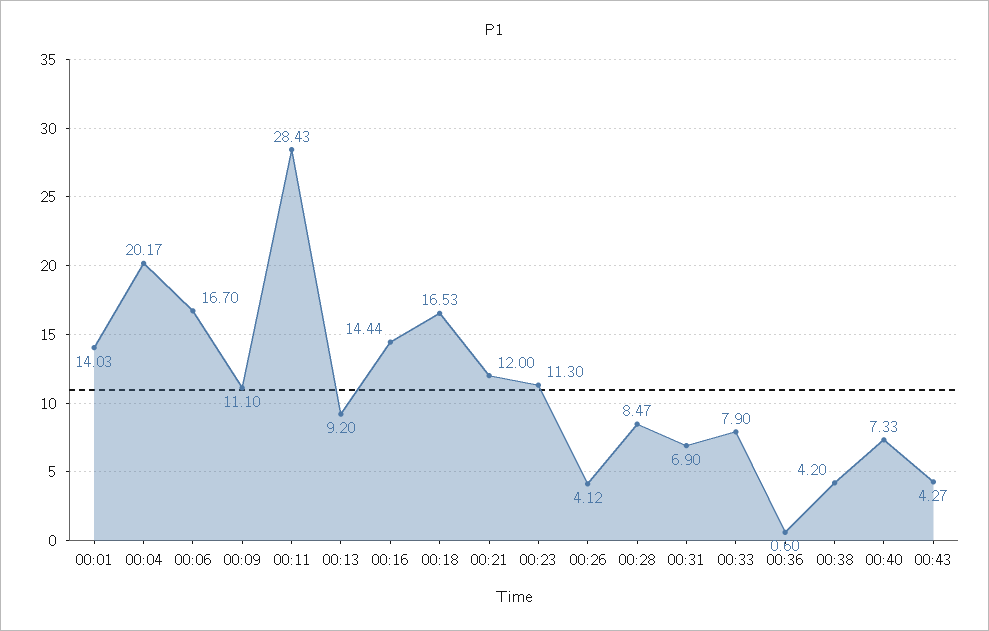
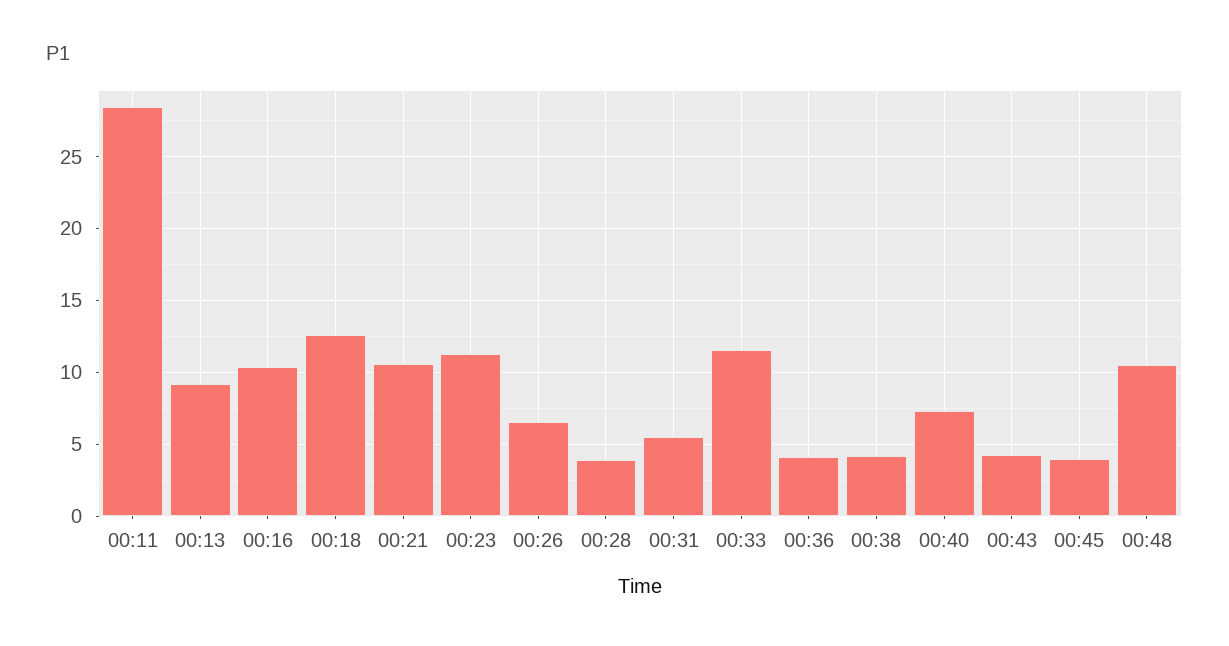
00:01: 14.03 -> none
00:04: 20.17 -> none
00:06: 16.7 -> none
00:09: 11.1 -> none
00:16: 14.44 -> 10.5
00:18: 16.53 -> 12.5
00:21: 12 -> 10.5
00:26: 4.12 -> 6.5
00:28: 8.47 -> 4
00:31: 6.9 -> 5.5
00:33: 7.9 -> 11.5
00:36: 0.6 -> 4
00:45: none -> 4
00:48: none -> 10.5

